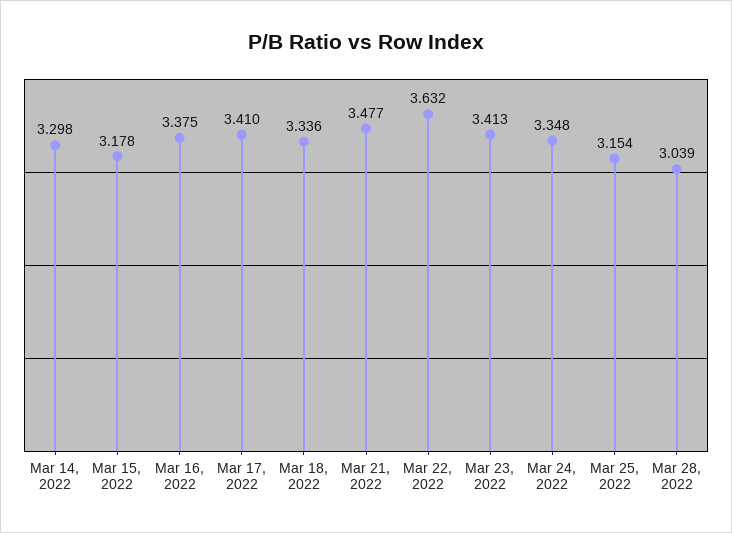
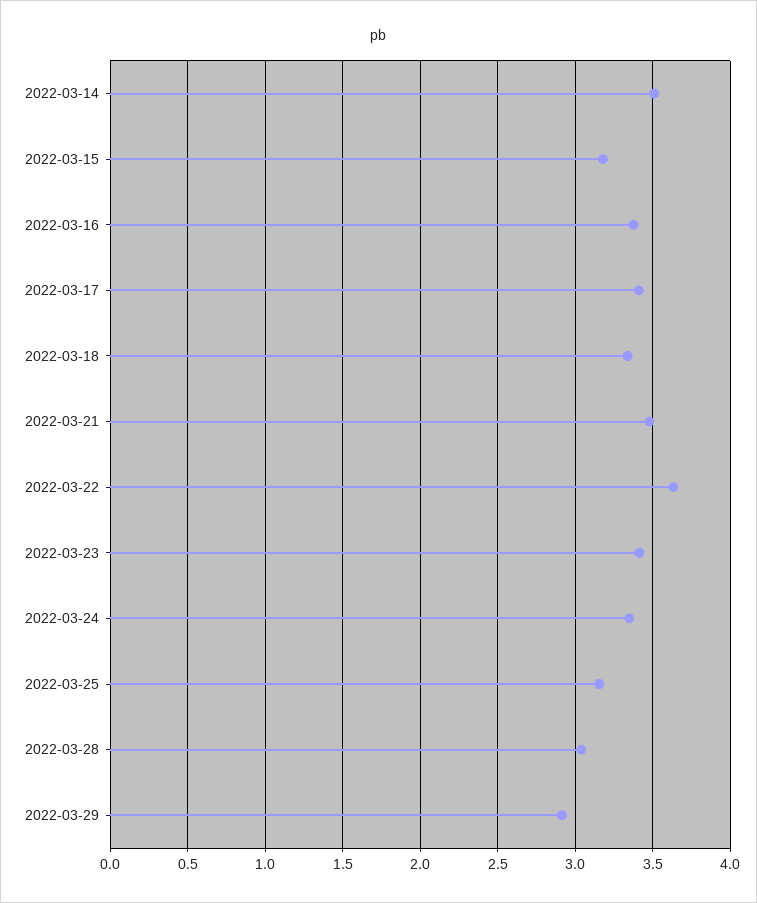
Mar 14, 2022: 3.298 -> 3.5
2022-03-29: none -> 2.9

